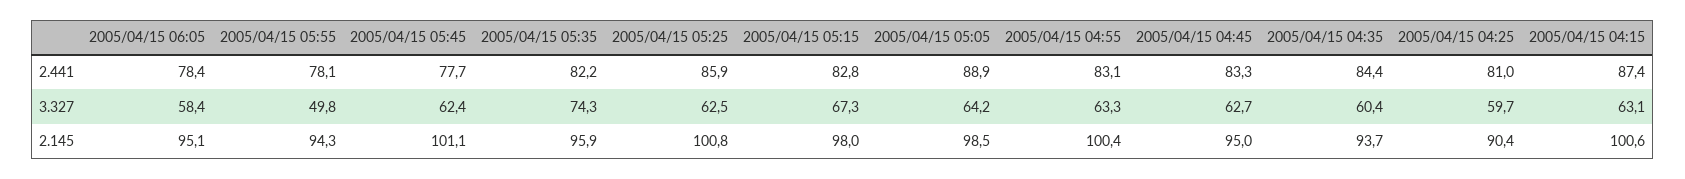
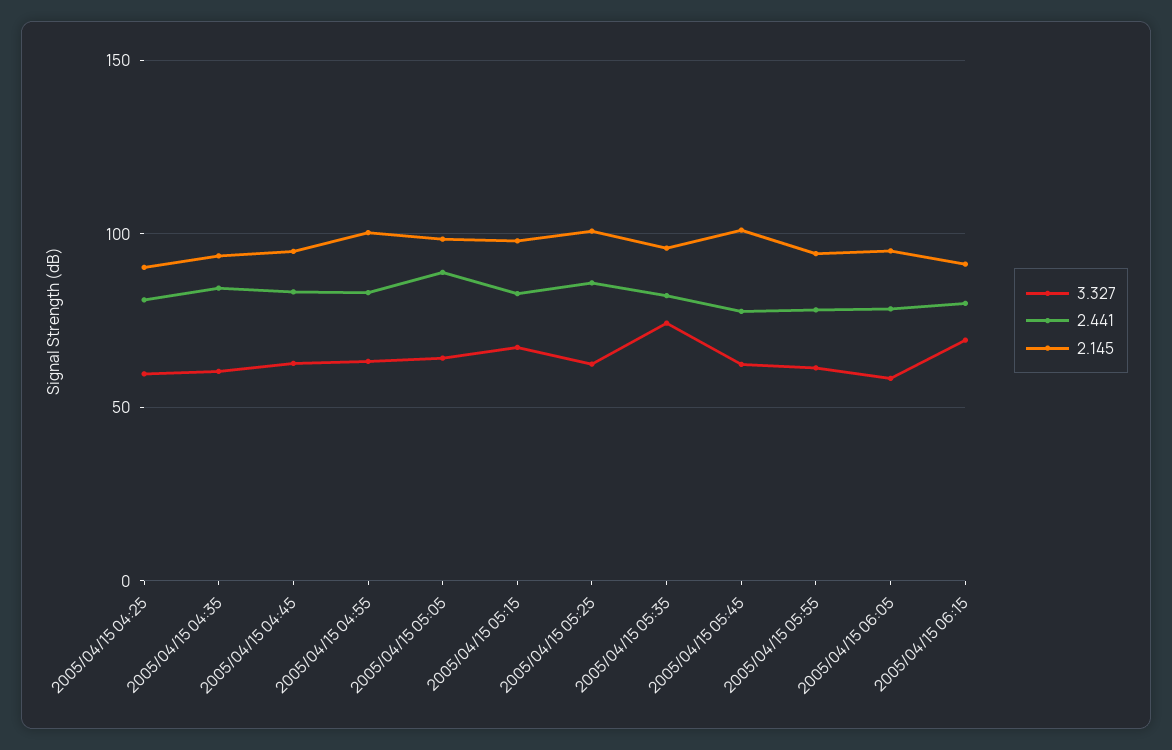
2.441, 2005/04/15 04:15: 87.4 -> none
3.327, 2005/04/15 05:55: 49.8 -> 60
3.327, 2005/04/15 04:15: 63.1 -> none
2.145, 2005/04/15 04:15: 100.6 -> none
3.327, 2005/04/15 06:15: none -> 70
2.441, 2005/04/15 06:15: none -> 80
2.145, 2005/04/15 06:15: none -> 90

